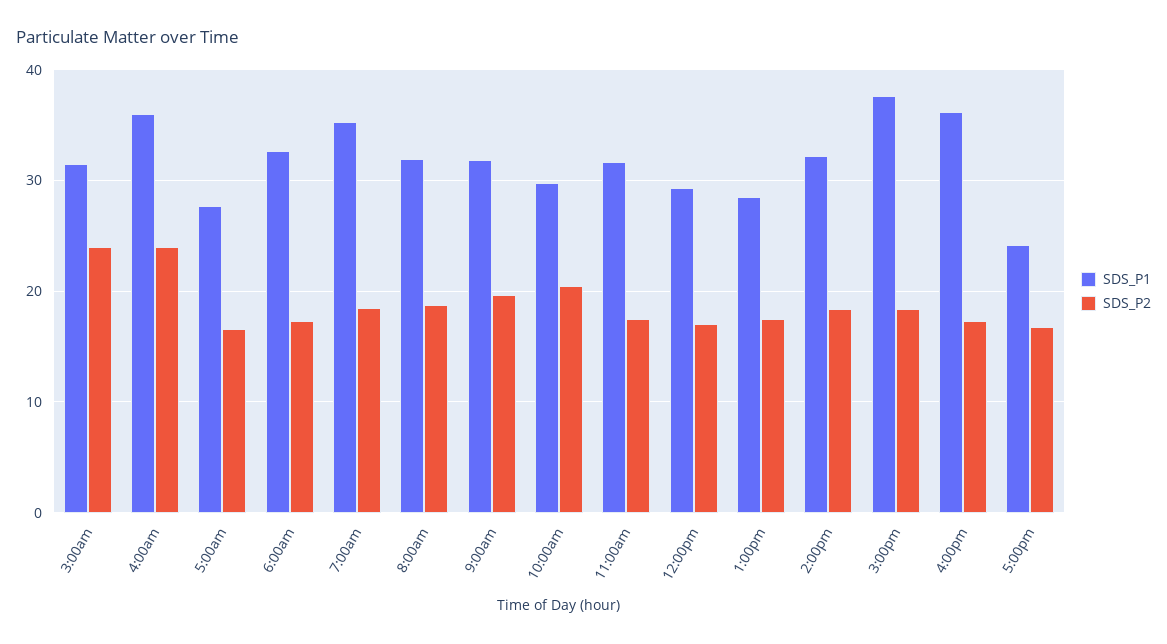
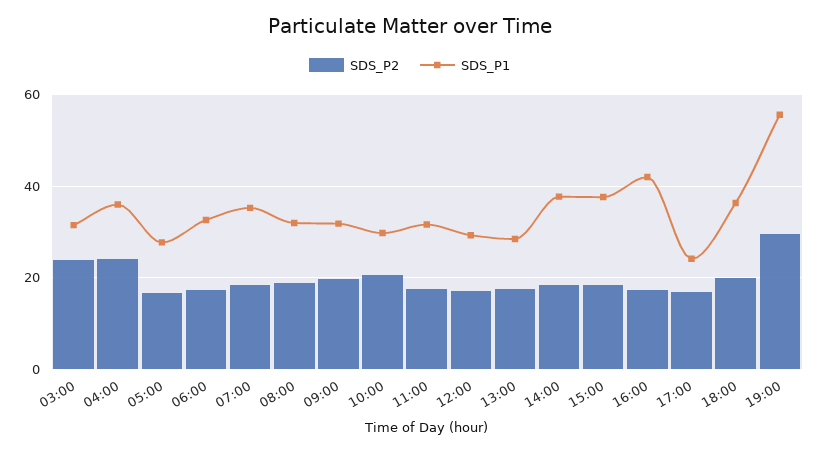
SDS_P1, 2:00pm: 32 -> 38
SDS_P1, 4:00pm: 36 -> 42
SDS_P2, 18:00: none -> 20
SDS_P1, 18:00: none -> 36
SDS_P2, 19:00: none -> 30
SDS_P1, 19:00: none -> 56

